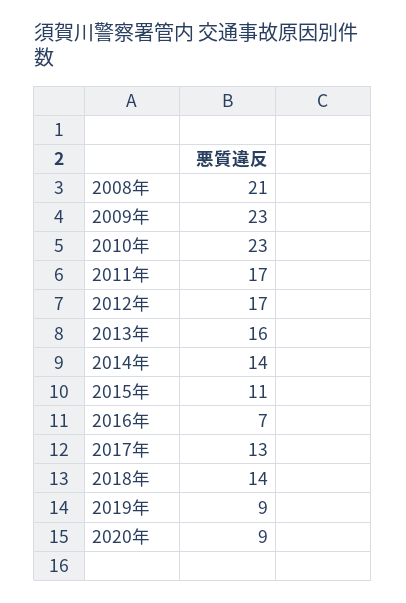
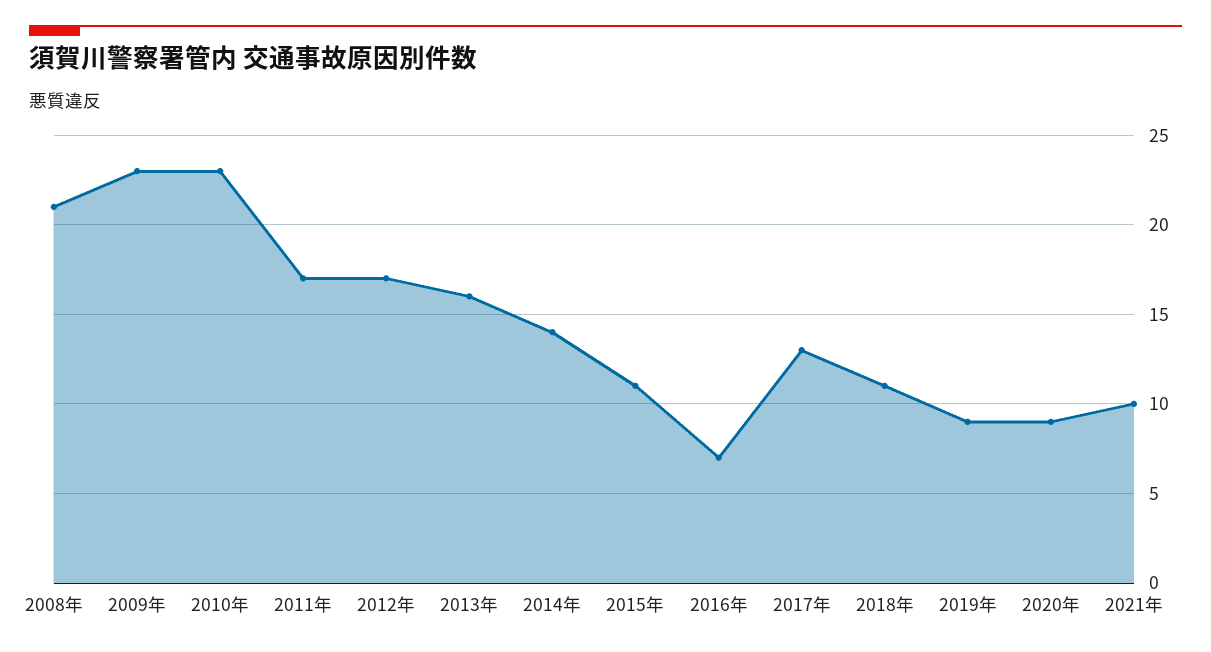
2018年: 14 -> 11
2021年: none -> 10

